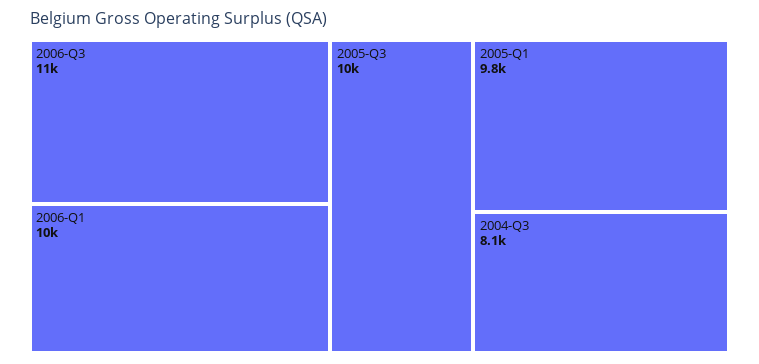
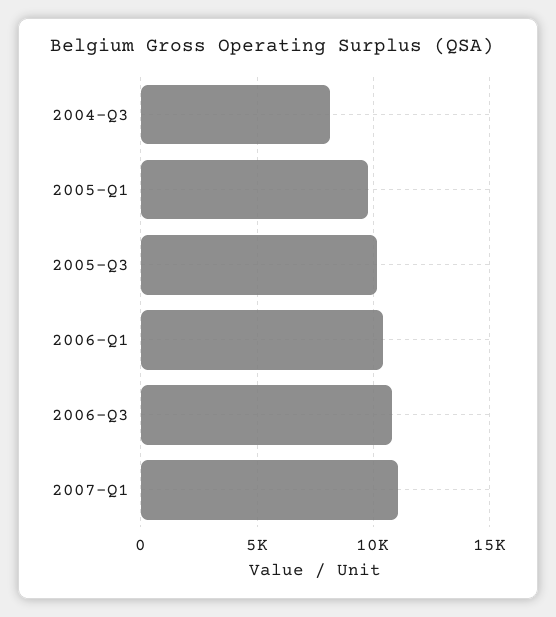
2007-Q1: none -> 11000

